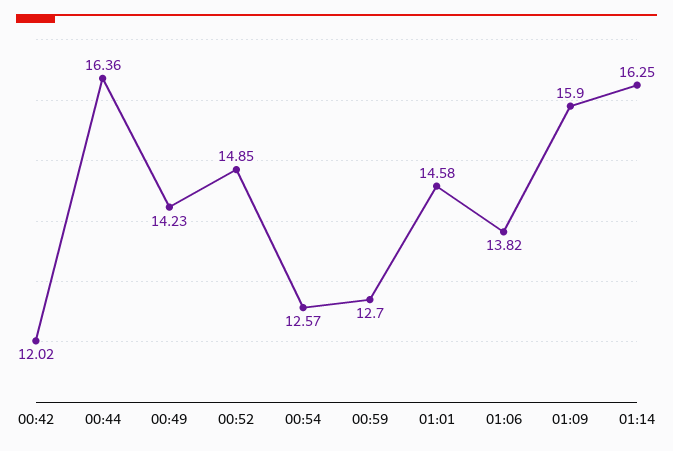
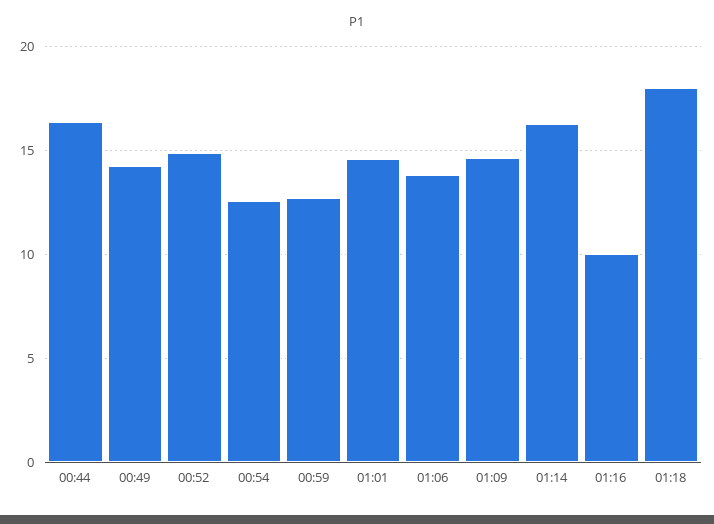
00:42: 12.02 -> none
01:09: 15.9 -> 14.5
01:16: none -> 10
01:18: none -> 18

